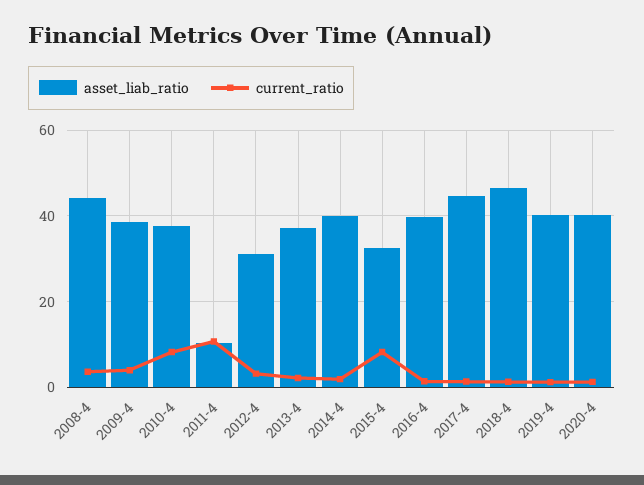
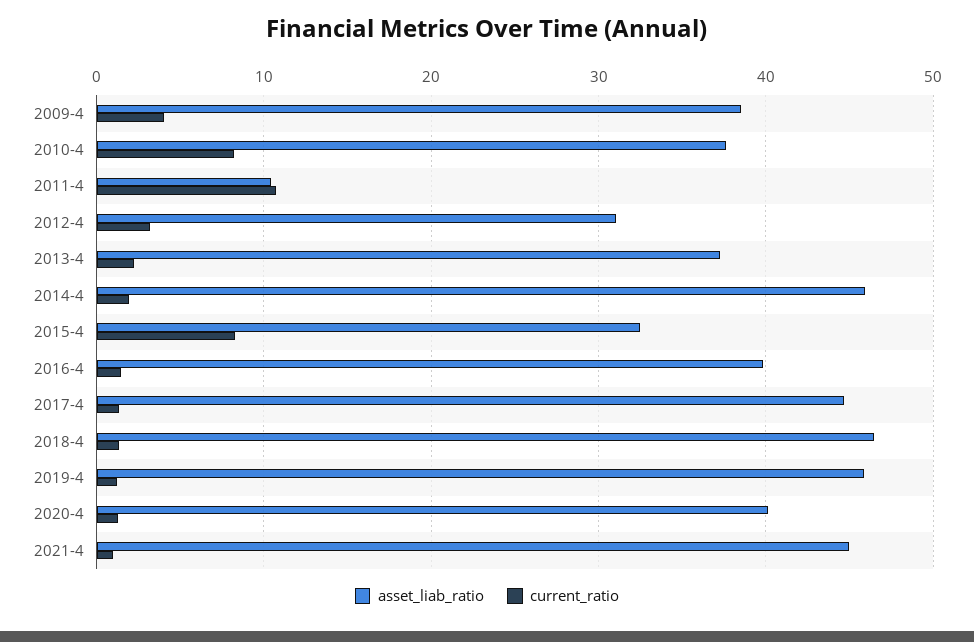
asset_liab_ratio, 2008-4: 44 -> none
current_ratio, 2008-4: 4 -> none
asset_liab_ratio, 2014-4: 40 -> 46
asset_liab_ratio, 2019-4: 40 -> 46
asset_liab_ratio, 2021-4: none -> 45
current_ratio, 2021-4: none -> 1

